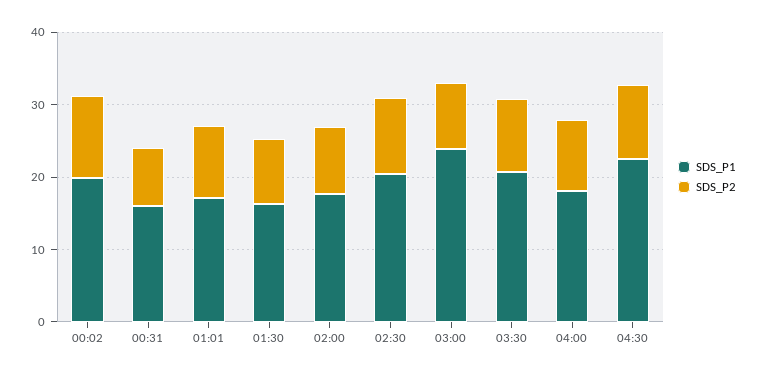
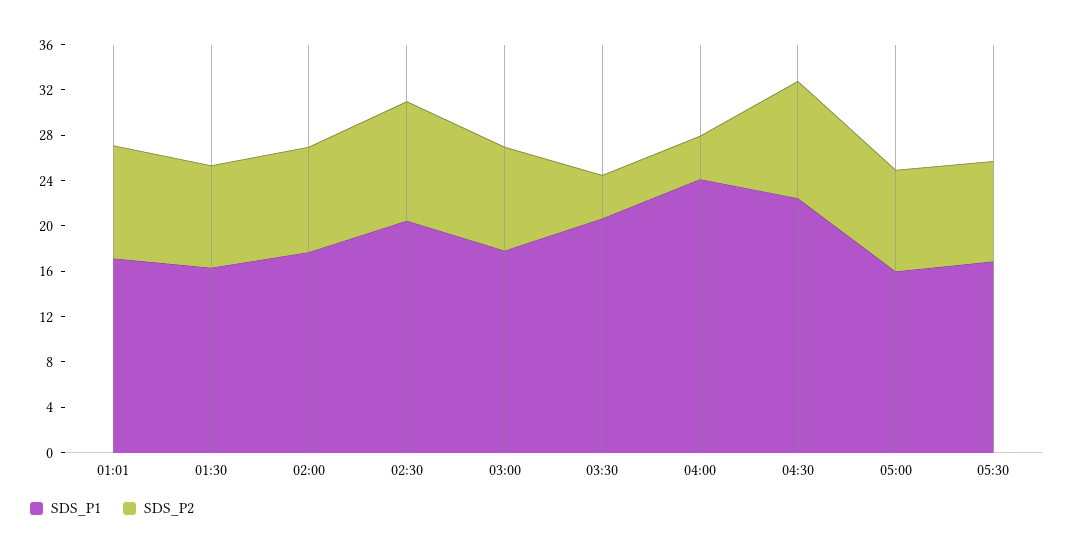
SDS_P1, 00:02: 20 -> none
SDS_P2, 00:02: 12 -> none
SDS_P1, 00:31: 16 -> none
SDS_P2, 00:31: 8 -> none
SDS_P1, 03:00: 24 -> 18
SDS_P2, 03:30: 10 -> 4
SDS_P1, 04:00: 18 -> 24
SDS_P2, 04:00: 10 -> 4
SDS_P1, 05:00: none -> 16
SDS_P2, 05:00: none -> 9
SDS_P1, 05:30: none -> 17
SDS_P2, 05:30: none -> 9

